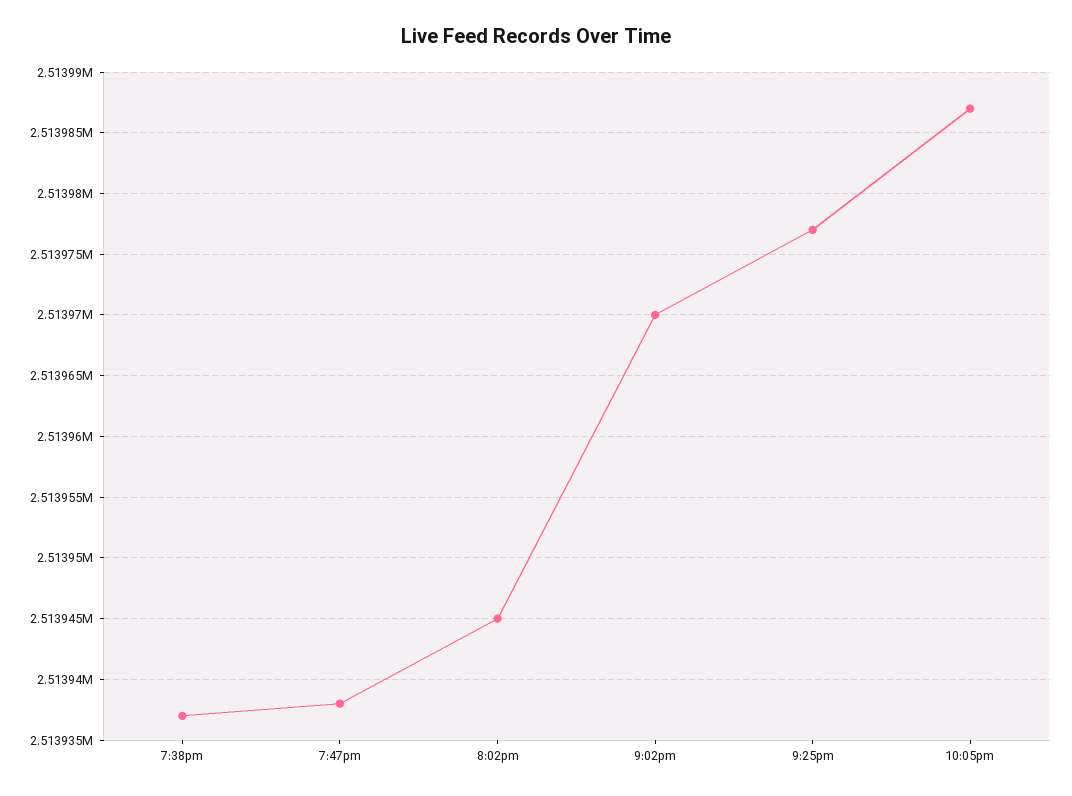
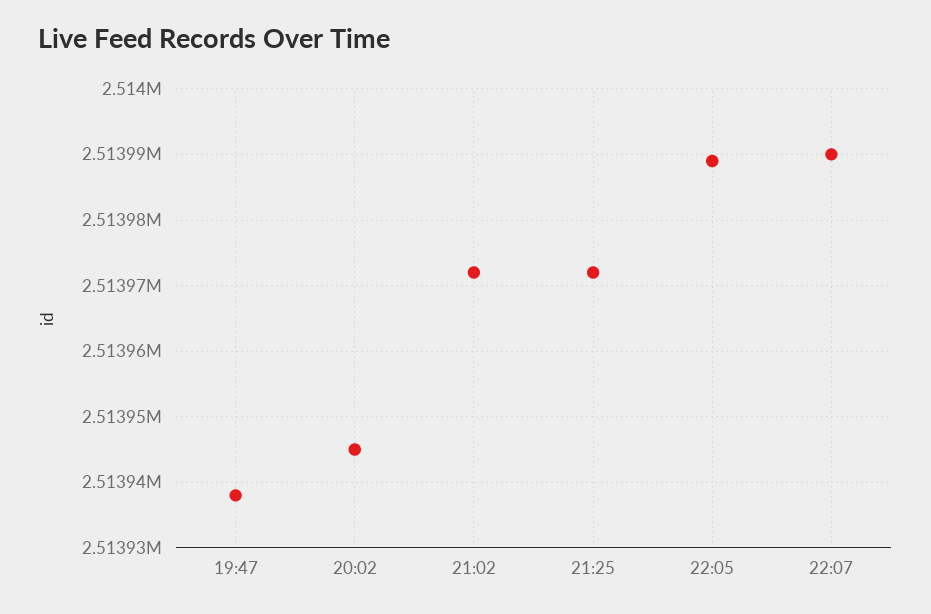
7:38pm: 2513937 -> none
9:02pm: 2513970 -> 2513972
9:25pm: 2513977 -> 2513972
10:05pm: 2513987 -> 2513989
22:07: none -> 2513990

